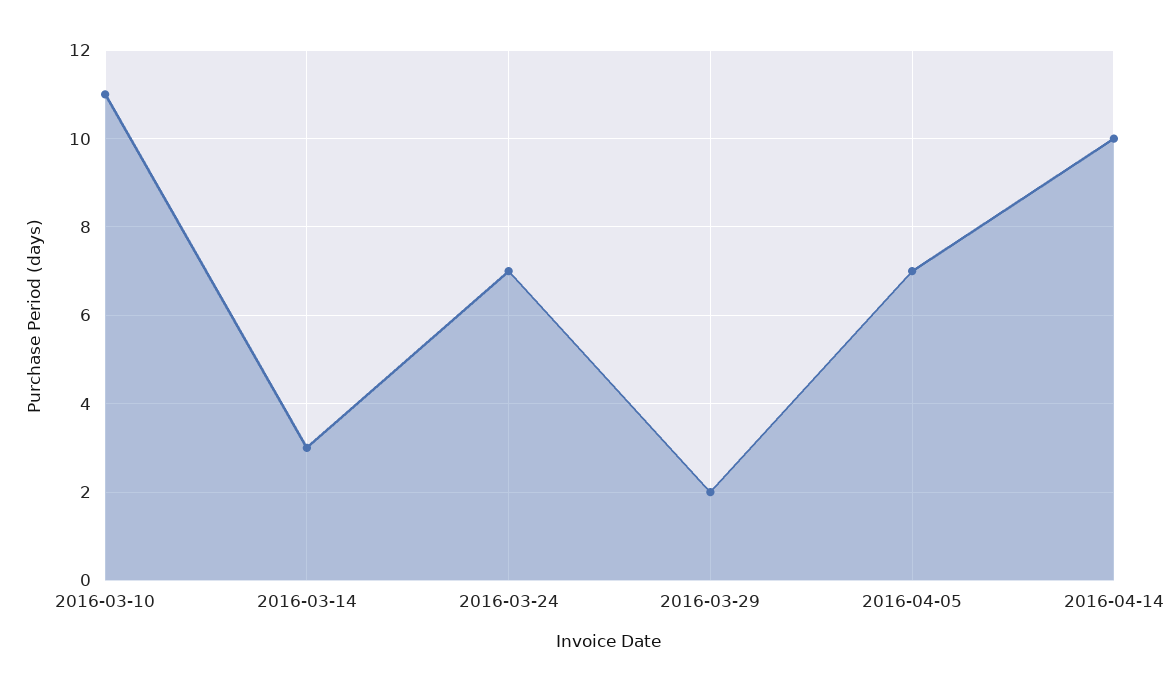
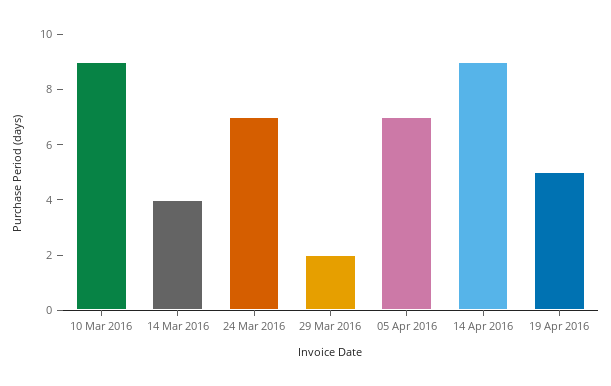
2016-03-10: 11 -> 9
2016-03-14: 3 -> 4
2016-04-14: 10 -> 9
19 Apr 2016: none -> 5

